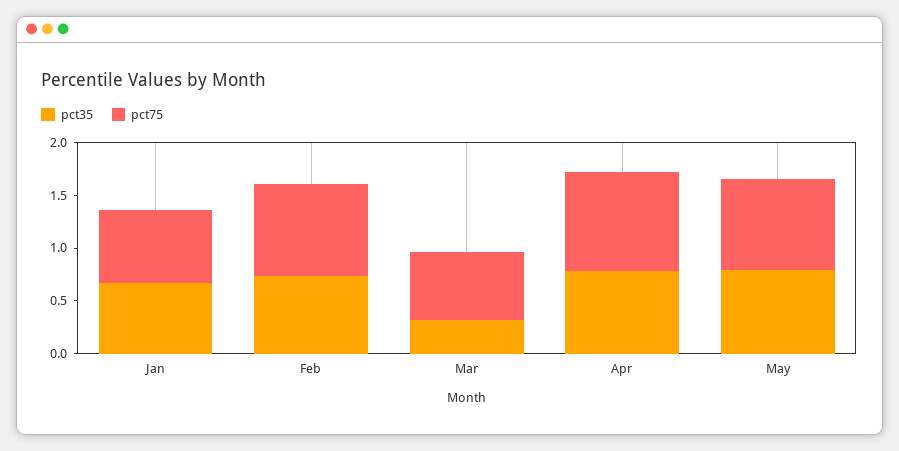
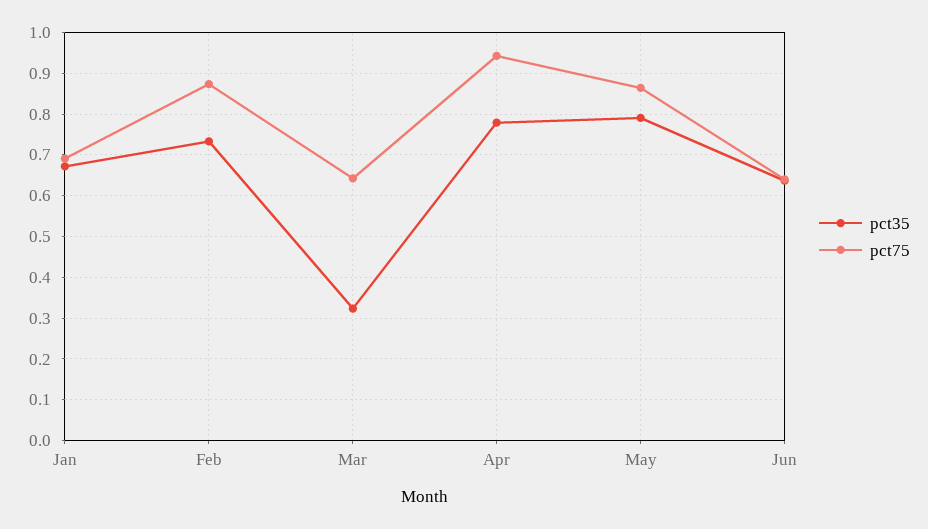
pct35, Jun: none -> 0.64
pct75, Jun: none -> 0.64

